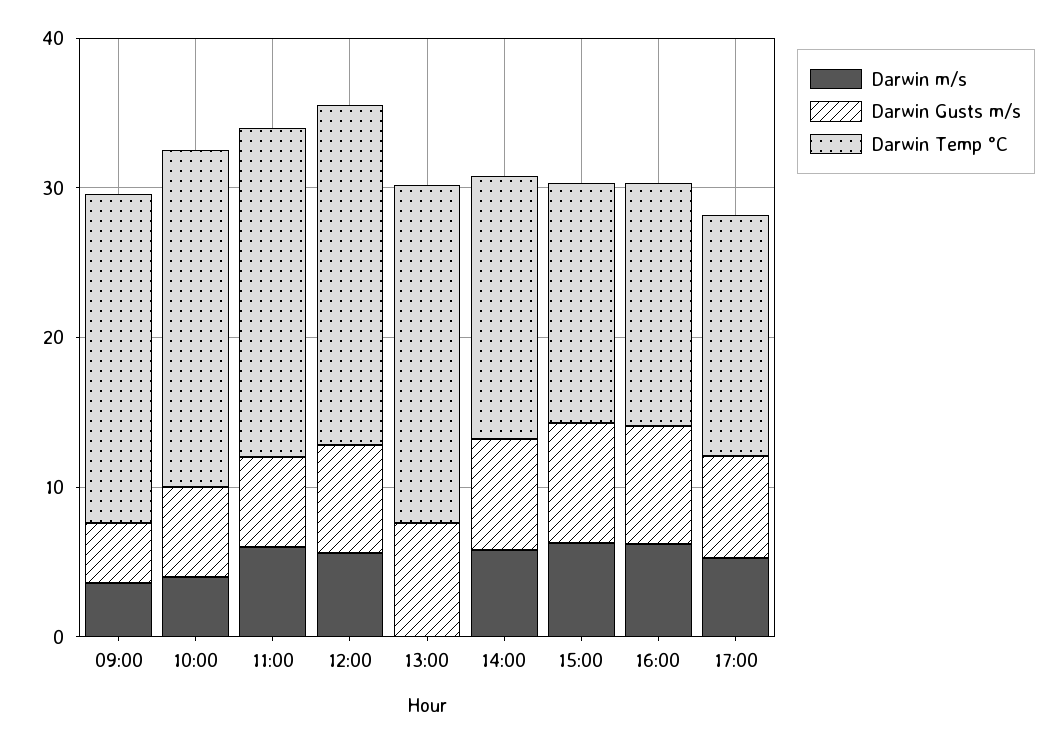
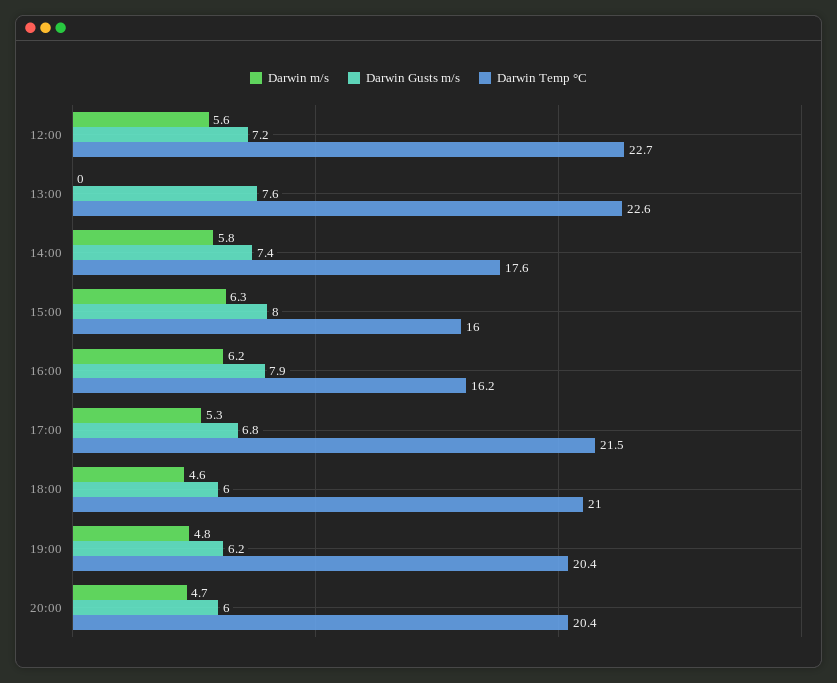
Darwin m/s, 09:00: 4 -> none
Darwin Gusts m/s, 09:00: 4 -> none
Darwin Temp °C, 09:00: 22 -> none
Darwin m/s, 10:00: 4 -> none
Darwin Gusts m/s, 10:00: 6 -> none
Darwin Temp °C, 10:00: 22 -> none
Darwin m/s, 11:00: 6 -> none
Darwin Gusts m/s, 11:00: 6 -> none
Darwin Temp °C, 11:00: 22 -> none
Darwin Temp °C, 17:00: 16 -> 21.5
Darwin m/s, 18:00: none -> 4.6
Darwin Gusts m/s, 18:00: none -> 6
Darwin Temp °C, 18:00: none -> 21
Darwin m/s, 19:00: none -> 4.8
Darwin Gusts m/s, 19:00: none -> 6.2
Darwin Temp °C, 19:00: none -> 20.4
Darwin m/s, 20:00: none -> 4.7
Darwin Gusts m/s, 20:00: none -> 6
Darwin Temp °C, 20:00: none -> 20.4

